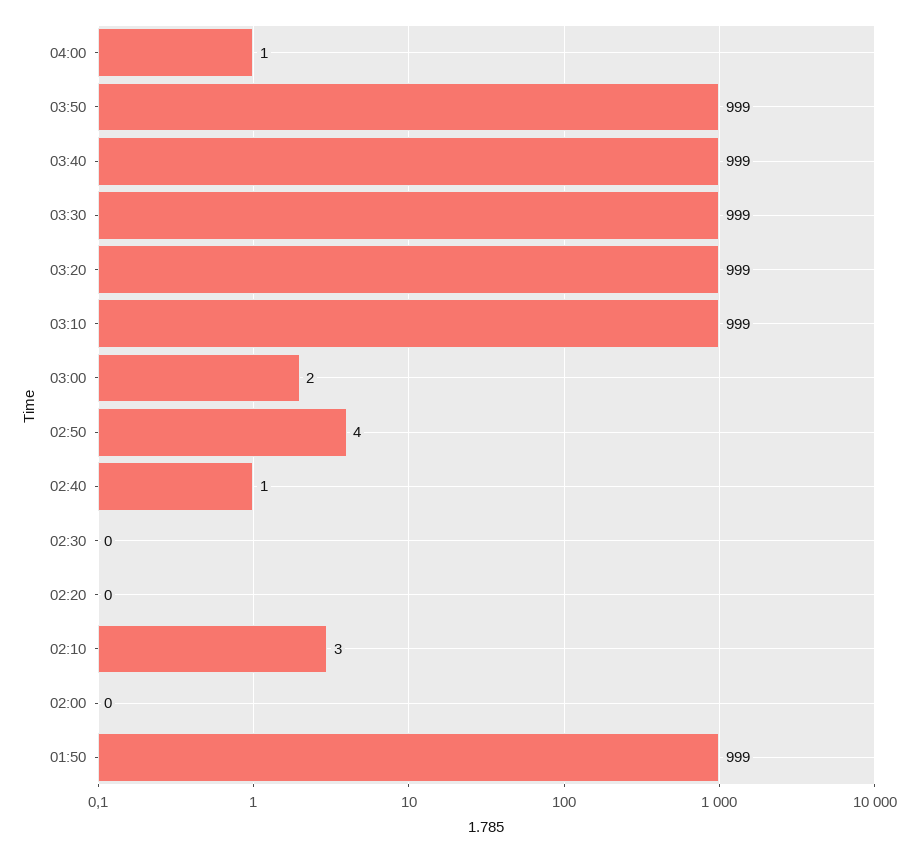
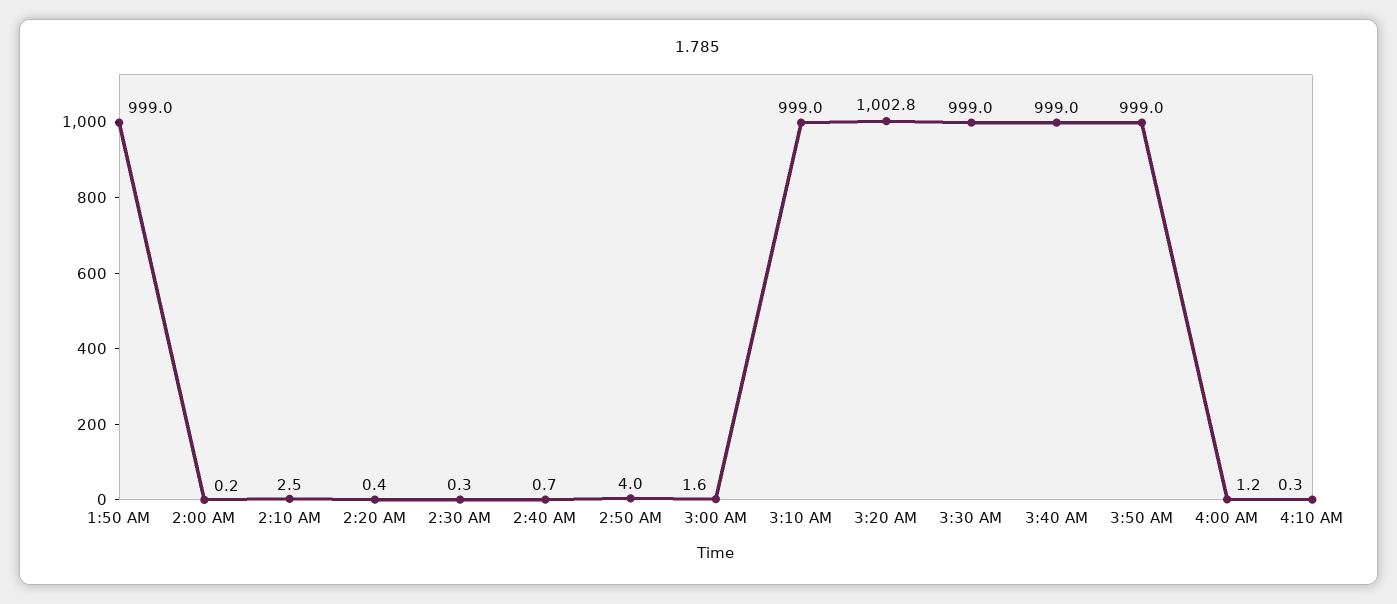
03:20: 999 -> 1002.8
4:10 AM: none -> 0.3

